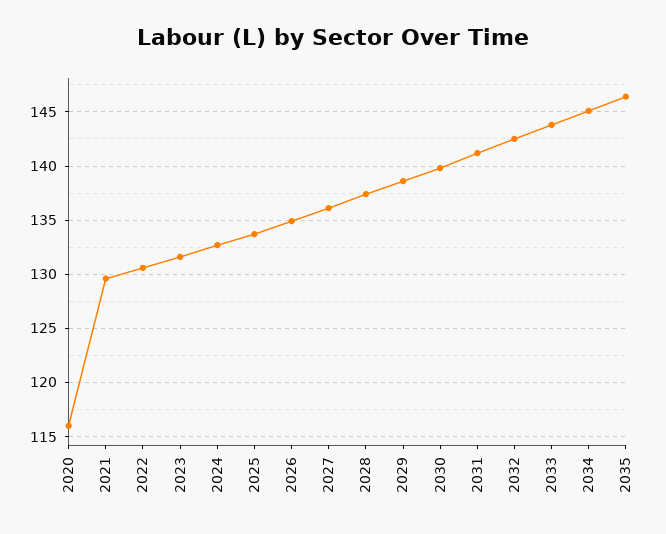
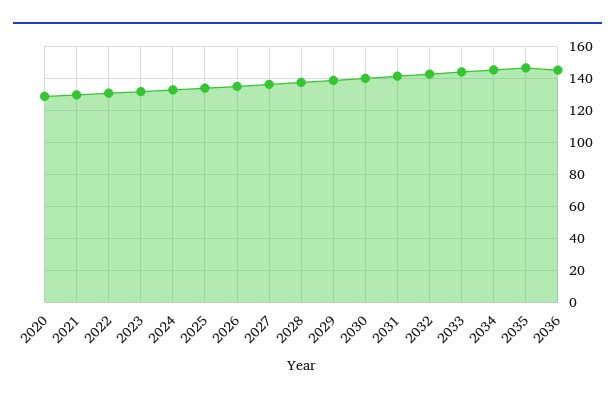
2020: 116 -> 130
2036: none -> 145

